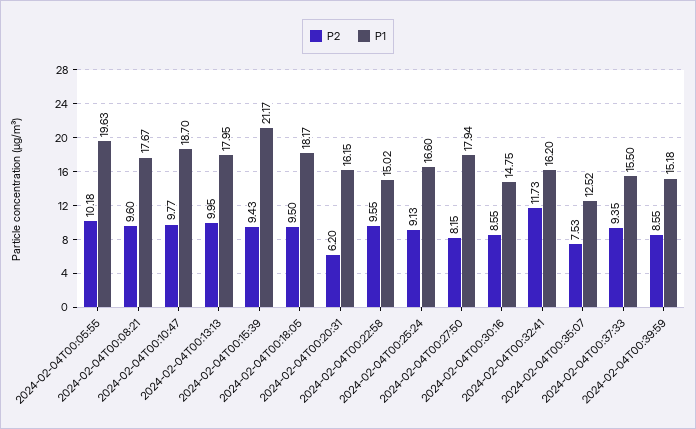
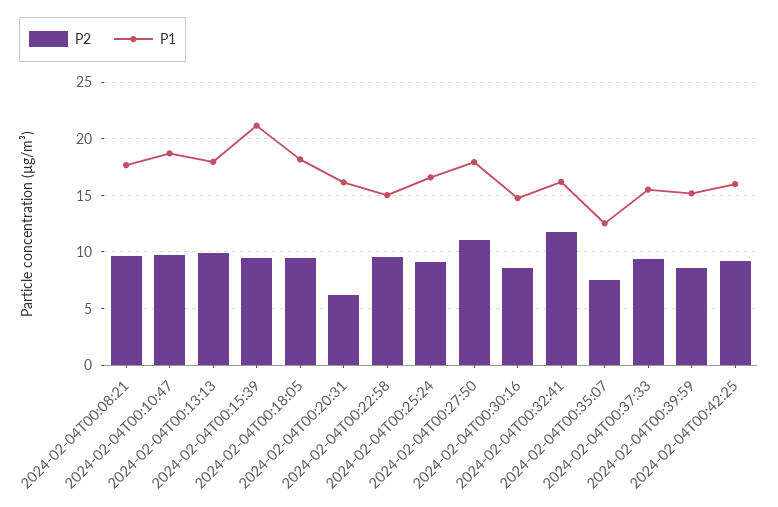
P2, 2024-02-04T00:05:55: 10.18 -> none
P1, 2024-02-04T00:05:55: 19.63 -> none
P2, 2024-02-04T00:27:50: 8.15 -> 11
P2, 2024-02-04T00:42:25: none -> 9
P1, 2024-02-04T00:42:25: none -> 16

